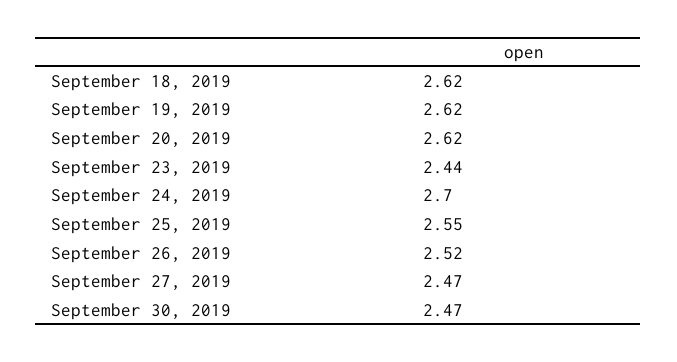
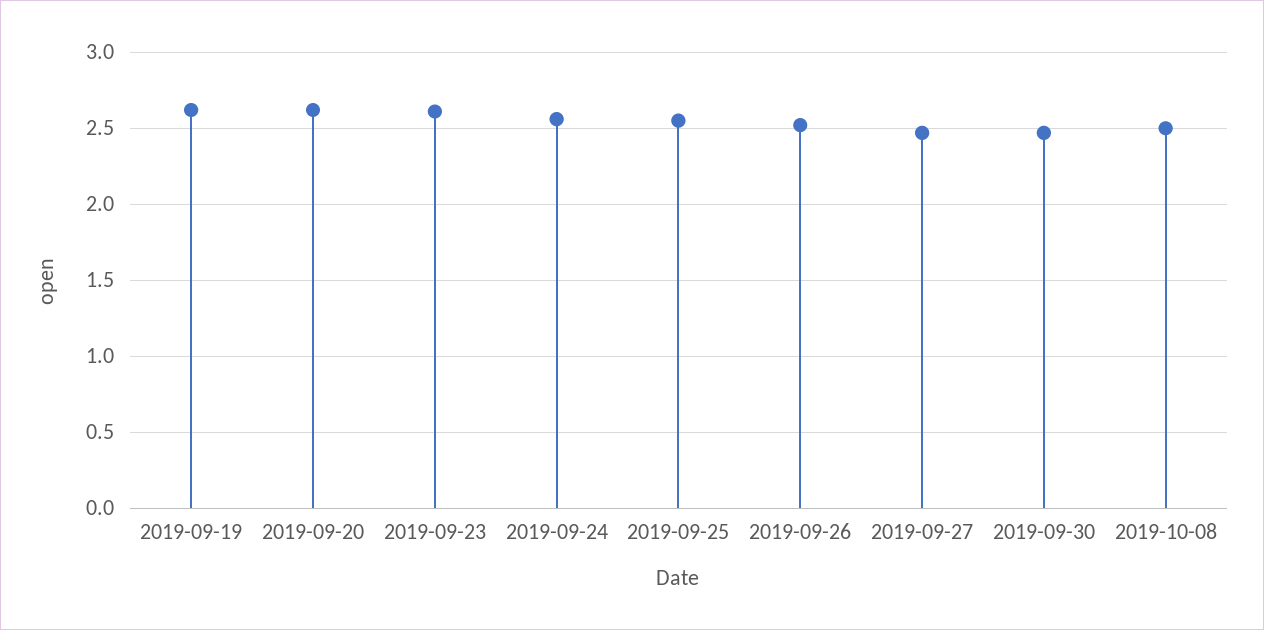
September 18, 2019: 2.62 -> none
September 23, 2019: 2.44 -> 2.6
September 24, 2019: 2.7 -> 2.55
2019-10-08: none -> 2.5

